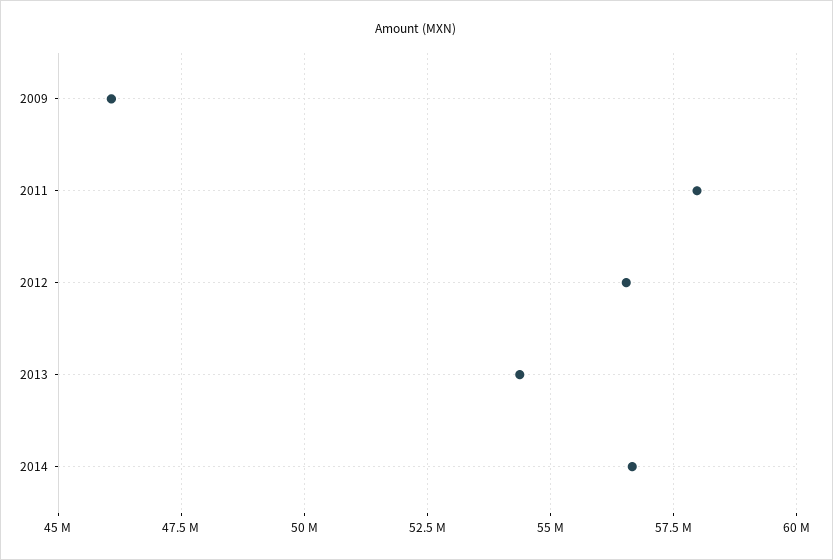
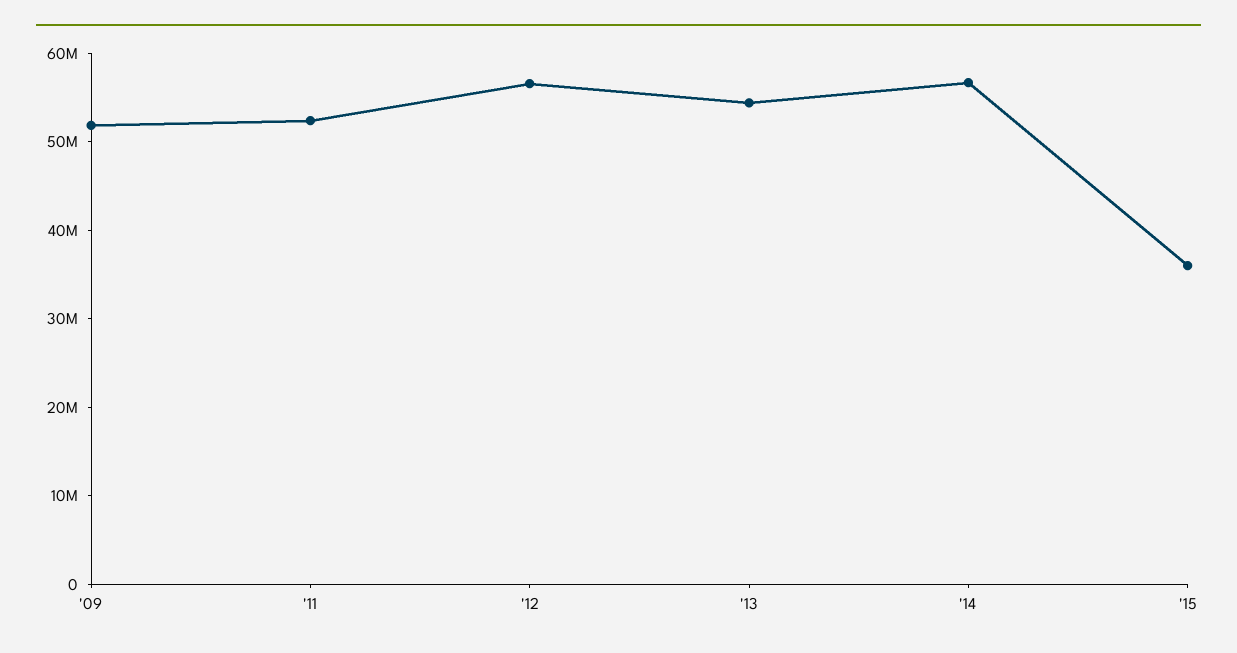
2009: 46000000 -> 52000000
2011: 58000000 -> 52000000
'15: none -> 36000000

